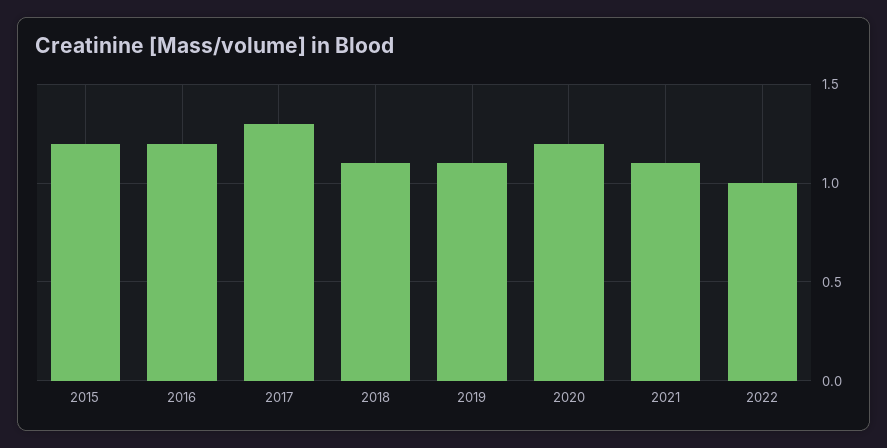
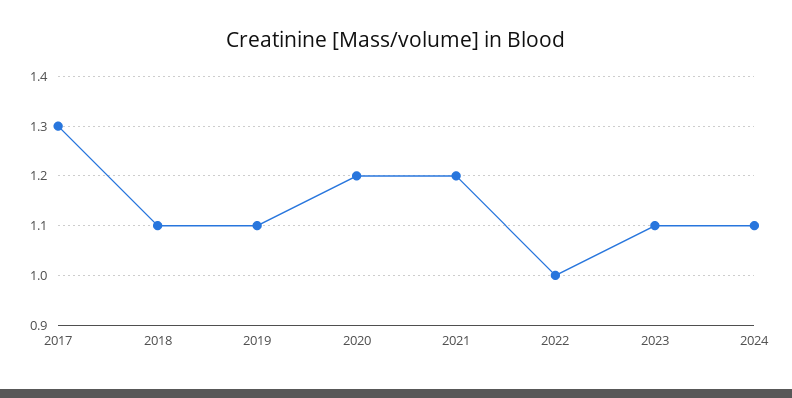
2015: 1.2 -> none
2016: 1.2 -> none
2021: 1.1 -> 1.2
2023: none -> 1.1
2024: none -> 1.1

